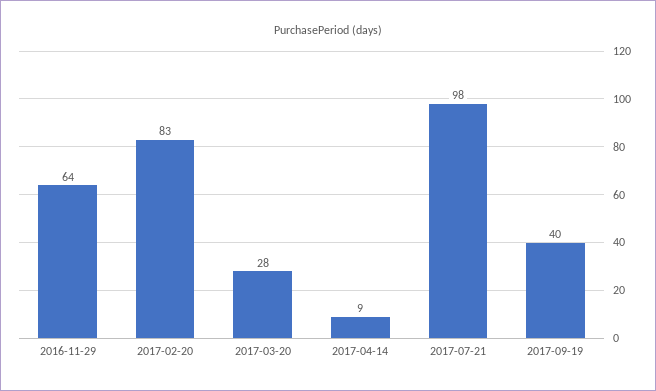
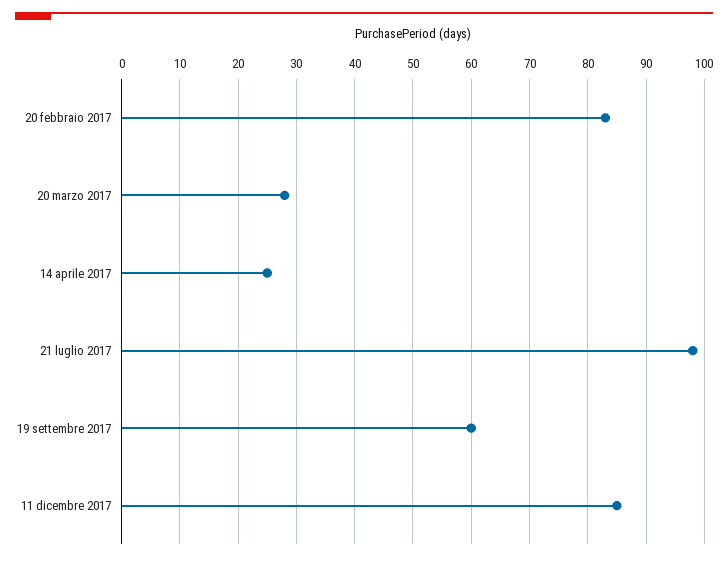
2016-11-29: 64 -> none
2017-04-14: 9 -> 25
2017-09-19: 40 -> 60
11 dicembre 2017: none -> 85

